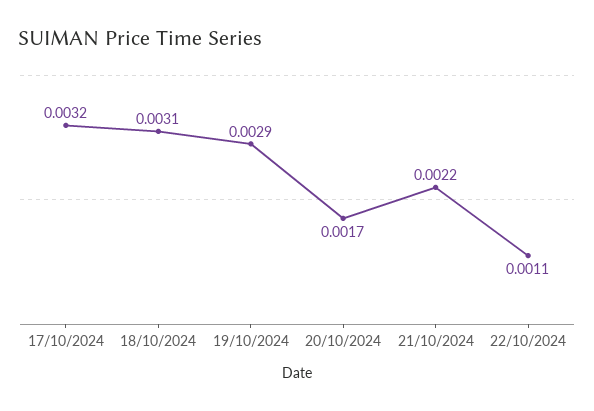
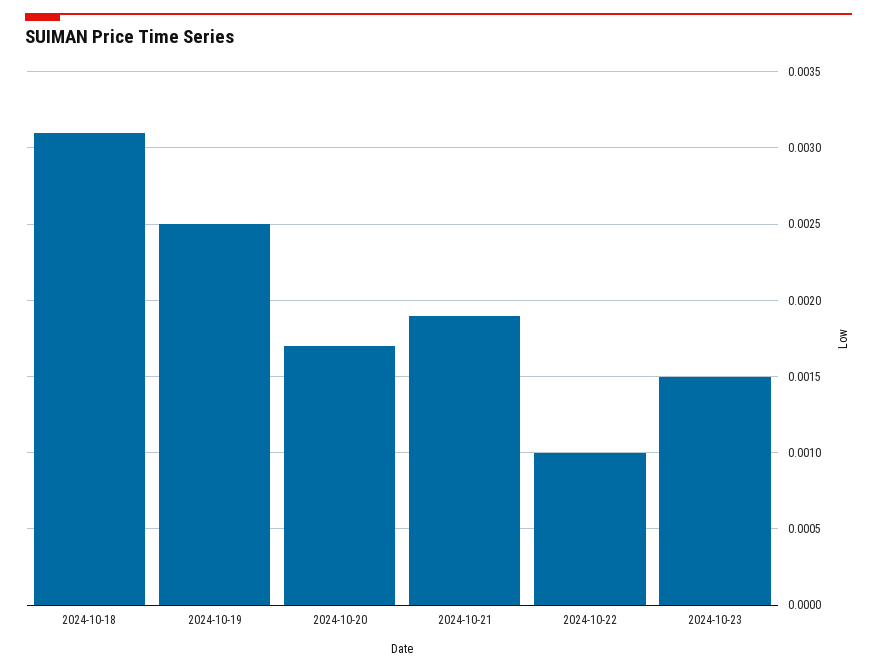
17/10/2024: 0.0032 -> none
19/10/2024: 0.0029 -> 0.0025
21/10/2024: 0.0022 -> 0.0019
22/10/2024: 0.0011 -> 0.001
2024-10-23: none -> 0.0015

